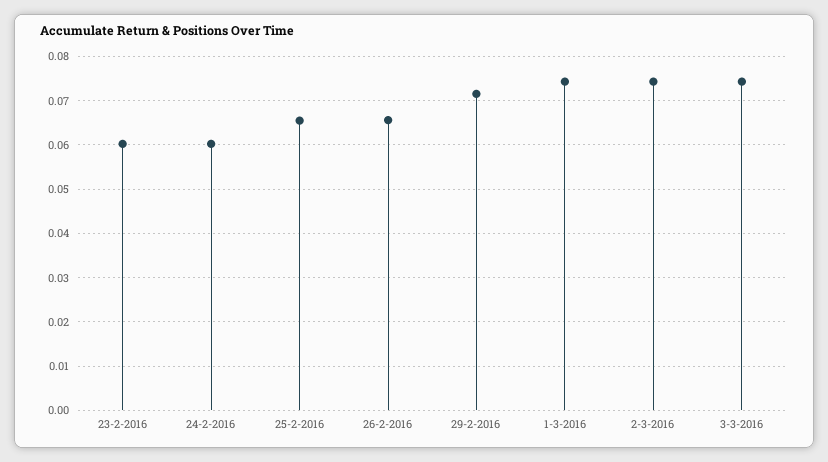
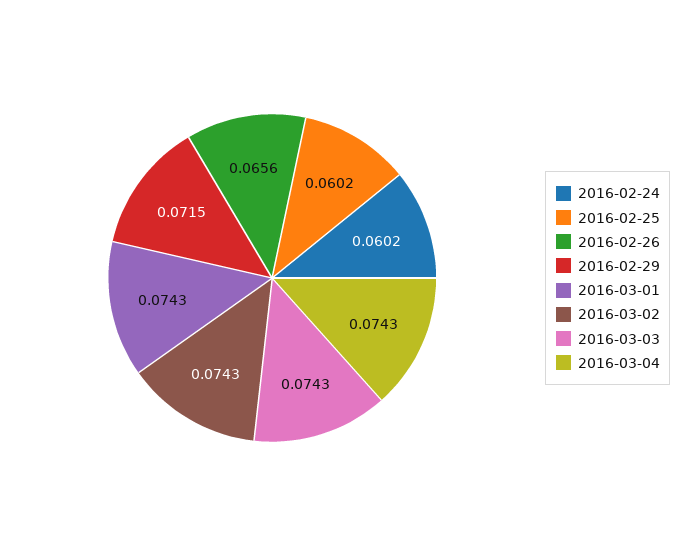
23-2-2016: 0.06 -> none
25-2-2016: 0.066 -> 0.0602
2016-03-04: none -> 0.0743

